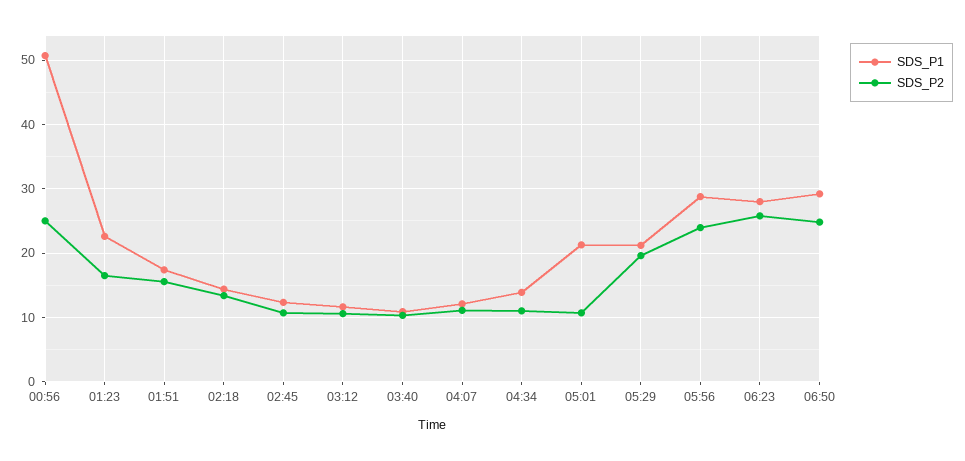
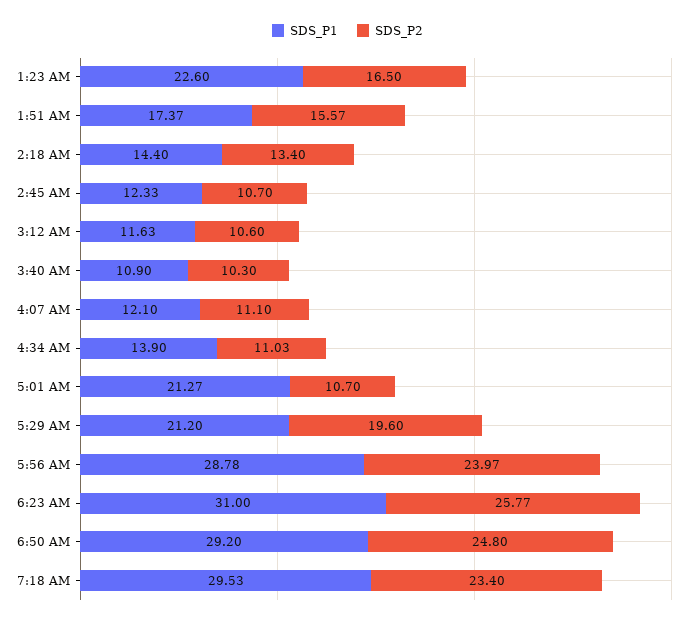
SDS_P1, 00:56: 51 -> none
SDS_P2, 00:56: 25 -> none
SDS_P1, 06:23: 28 -> 31
SDS_P1, 7:18 AM: none -> 29.53
SDS_P2, 7:18 AM: none -> 23.4

